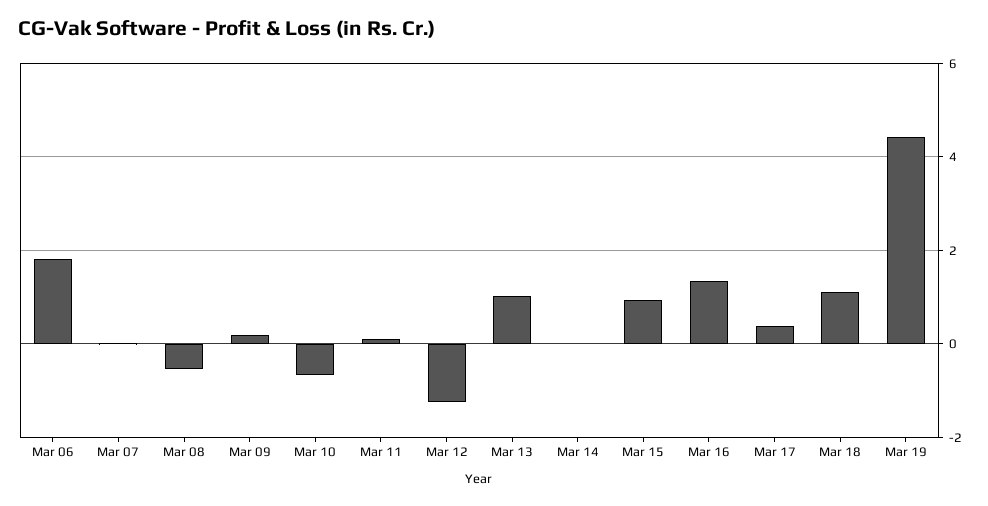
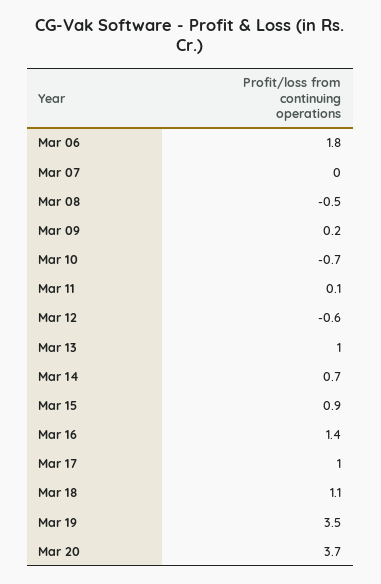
Mar 12: -1.2 -> -0.6
Mar 14: 0 -> 0.7
Mar 17: 0.4 -> 1
Mar 19: 4.4 -> 3.5
Mar 20: none -> 3.7

